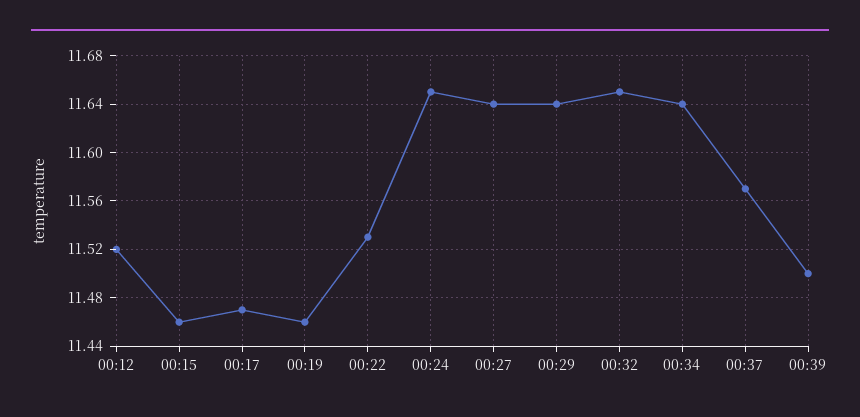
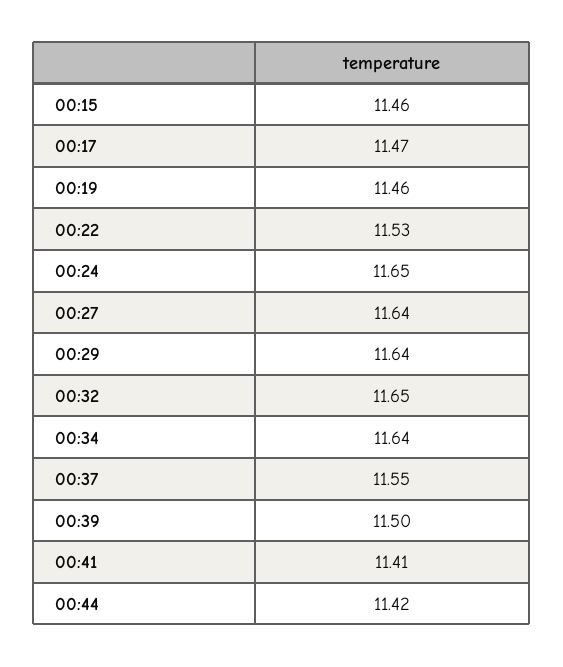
00:12: 11.52 -> none
00:37: 11.57 -> 11.55
00:41: none -> 11.41
00:44: none -> 11.42

